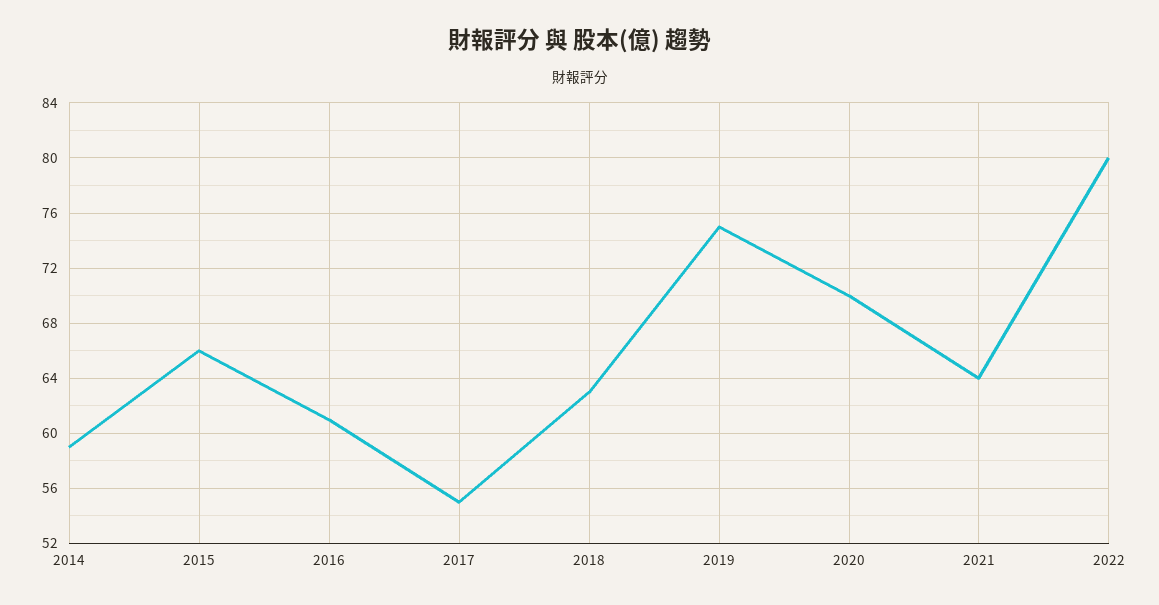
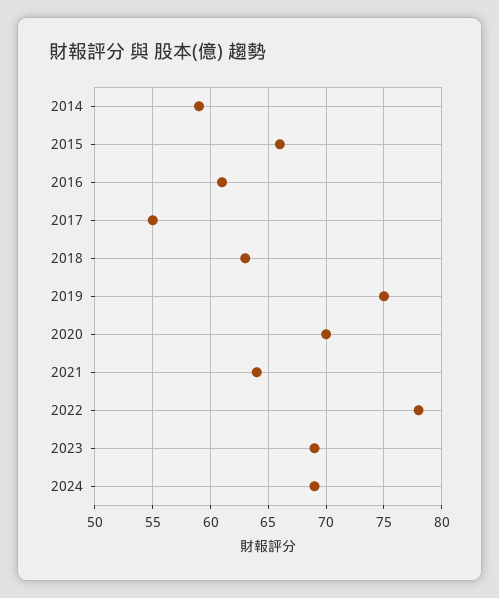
2022: 80 -> 78
2023: none -> 69
2024: none -> 69

